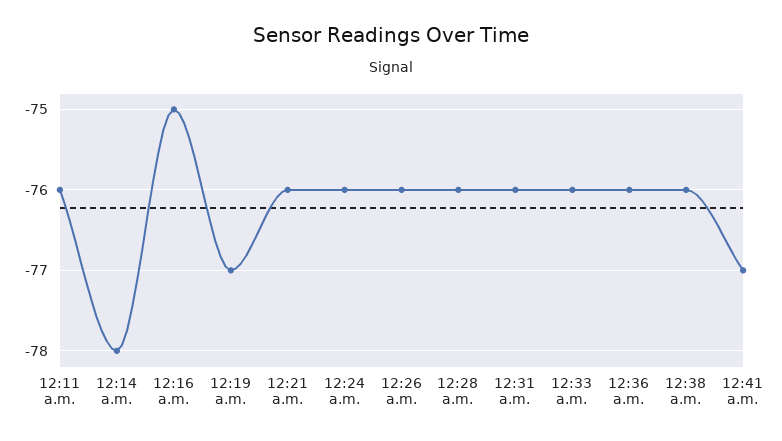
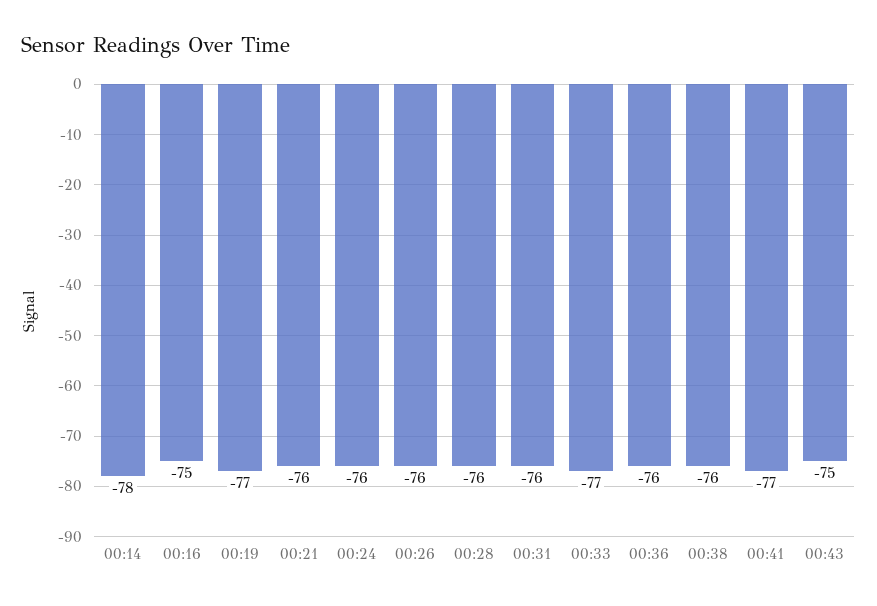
12:11 a.m.: -76 -> none
12:33 a.m.: -76 -> -77
00:43: none -> -75

